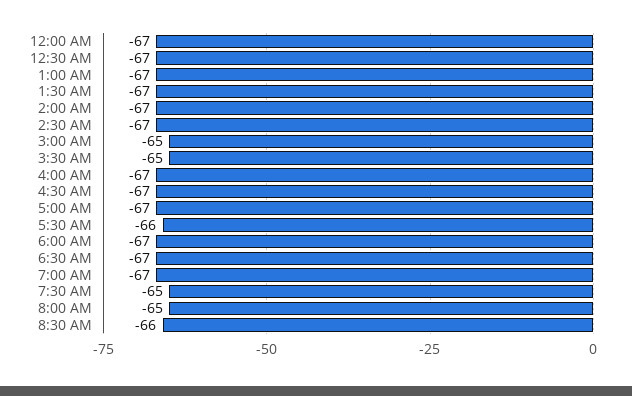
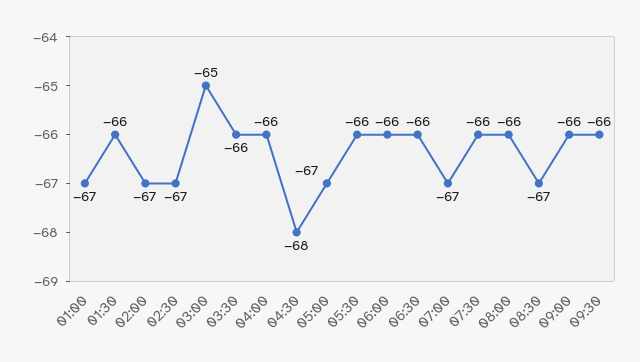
12:00 AM: -67 -> none
12:30 AM: -67 -> none
1:30 AM: -67 -> -66
3:30 AM: -65 -> -66
4:00 AM: -67 -> -66
4:30 AM: -67 -> -68
6:00 AM: -67 -> -66
6:30 AM: -67 -> -66
7:30 AM: -65 -> -66
8:00 AM: -65 -> -66
8:30 AM: -66 -> -67
09:00: none -> -66
09:30: none -> -66

